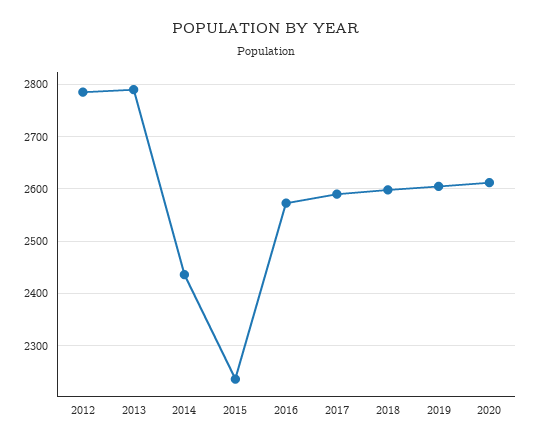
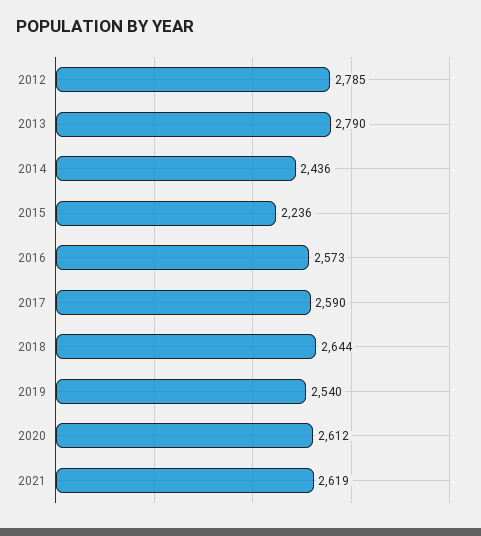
2018: 2600 -> 2644
2019: 2600 -> 2540
2021: none -> 2619

